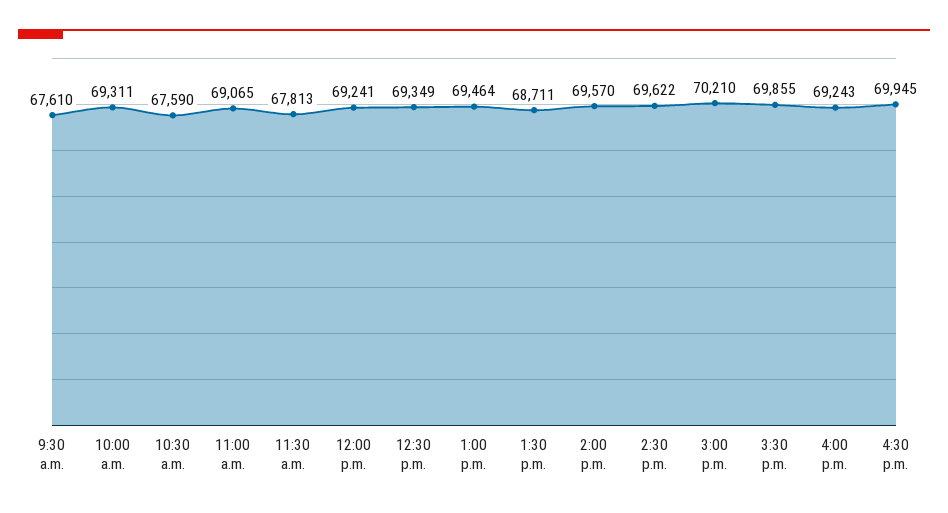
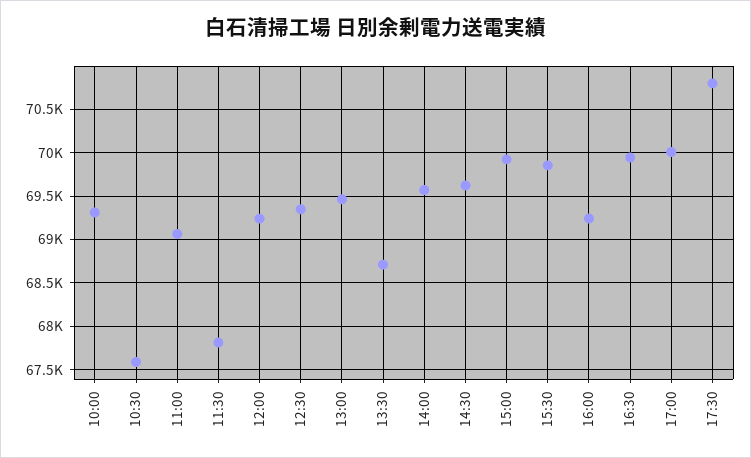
9:30 a.m.: 67610 -> none
3:00 p.m.: 70210 -> 69900
17:00: none -> 70000
17:30: none -> 70800

